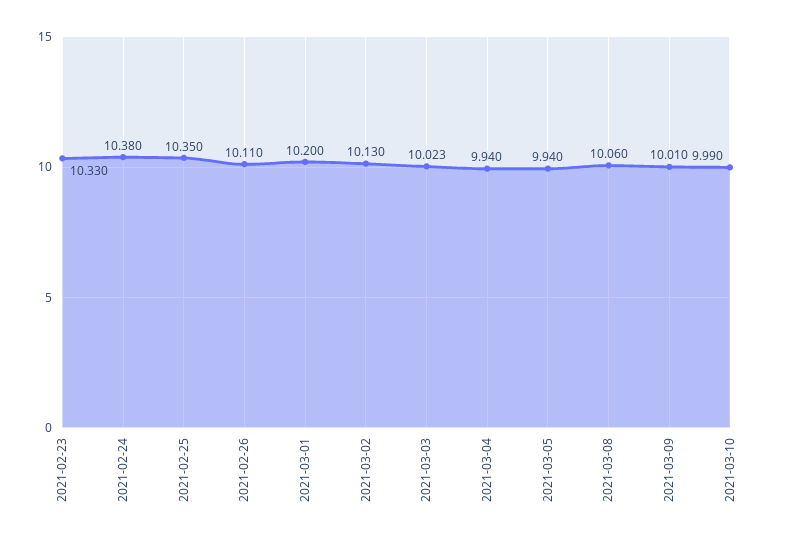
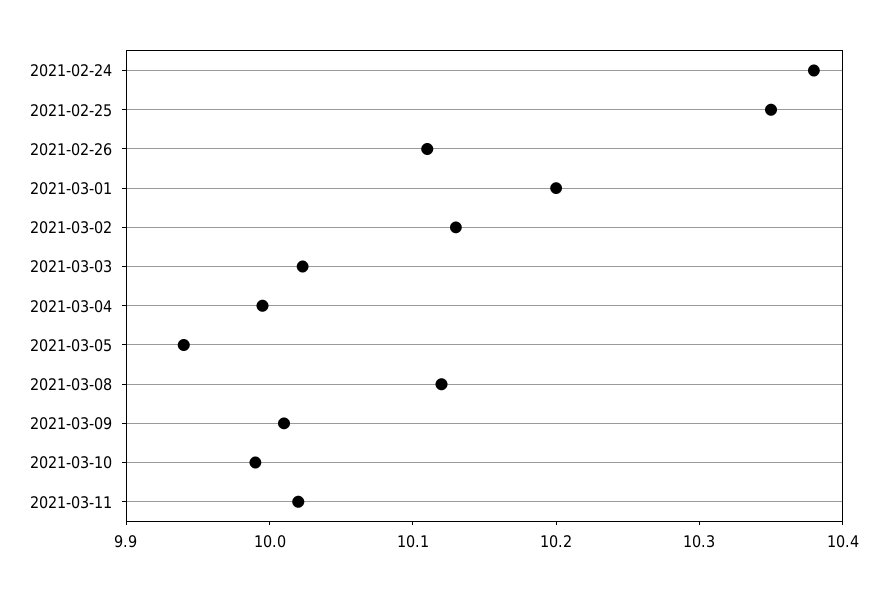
2021-02-23: 10.33 -> none
2021-03-04: 9.94 -> 10
2021-03-08: 10.06 -> 10.12
2021-03-11: none -> 10.02

